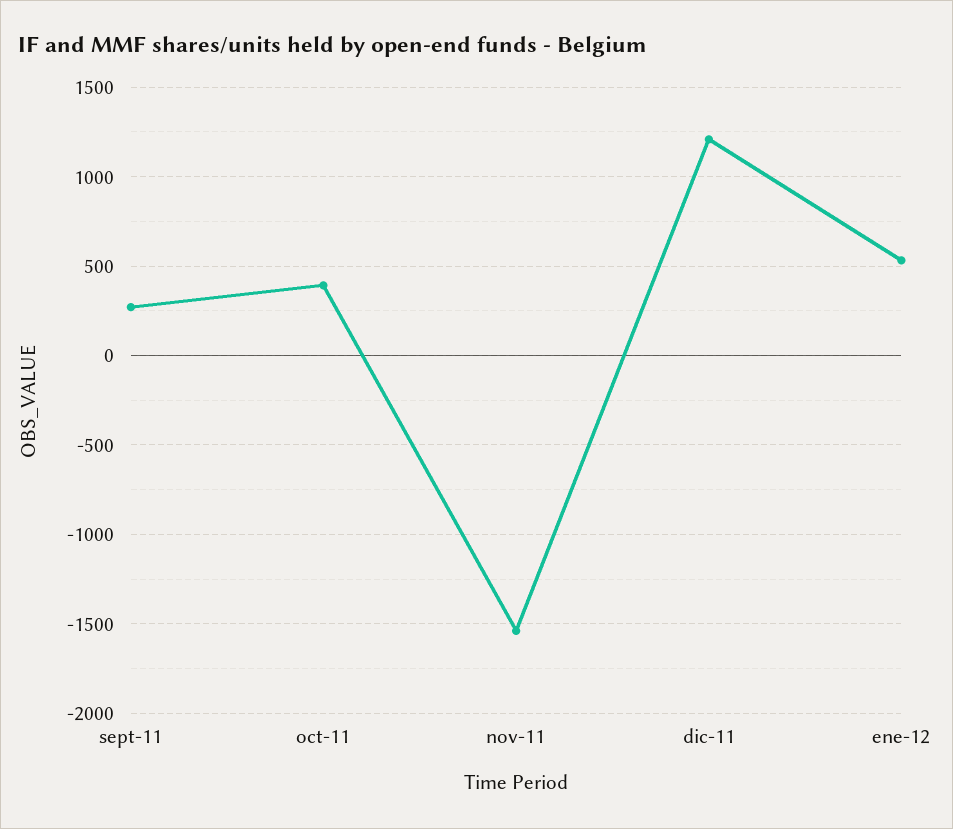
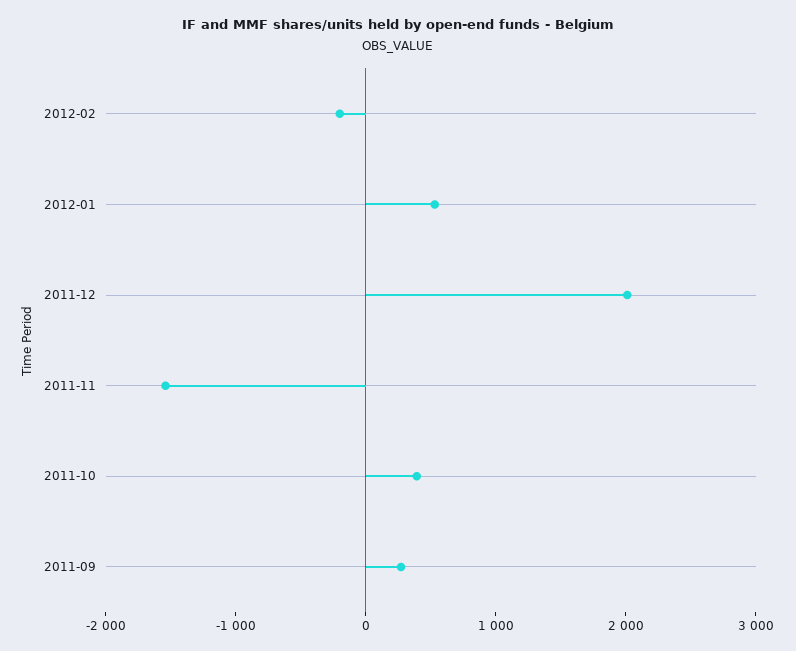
dic-11: 1200 -> 2000
2012-02: none -> -200

